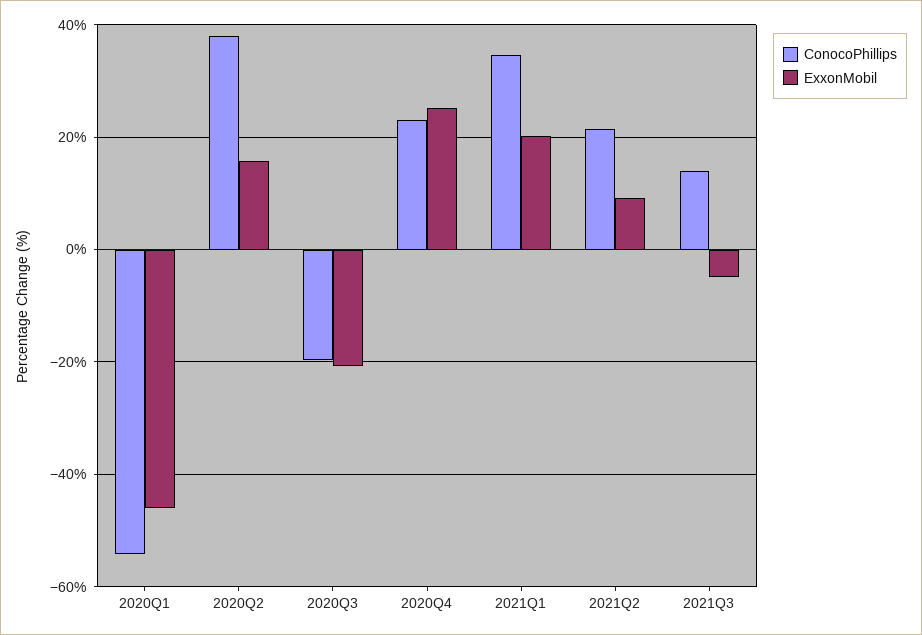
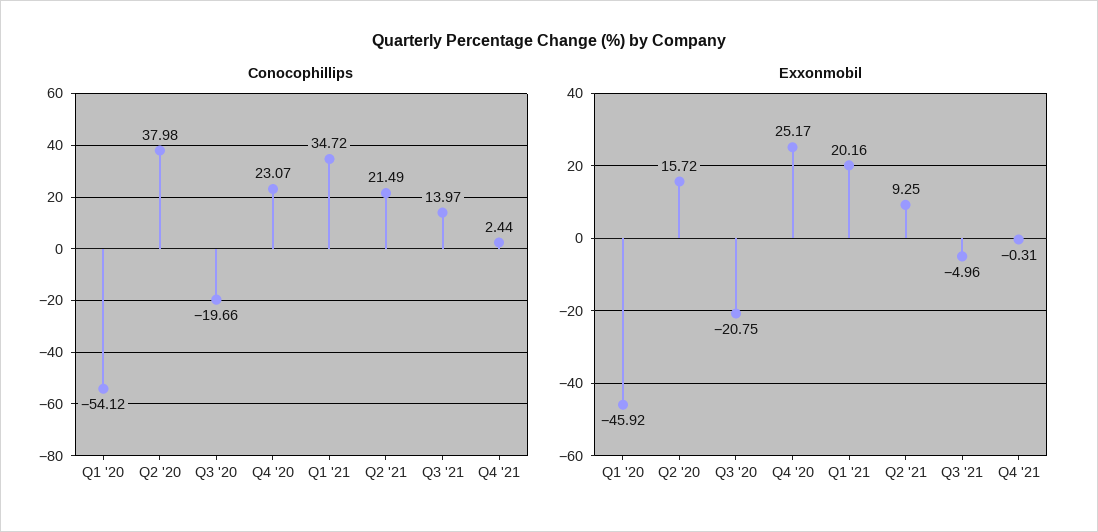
ConocoPhillips, Q4 '21: none -> 2.44
ExxonMobil, Q4 '21: none -> -0.31

